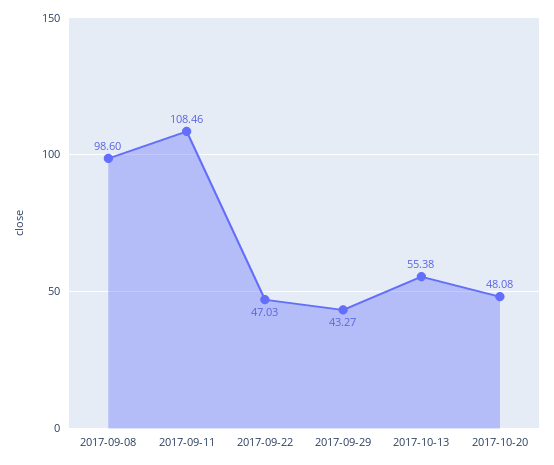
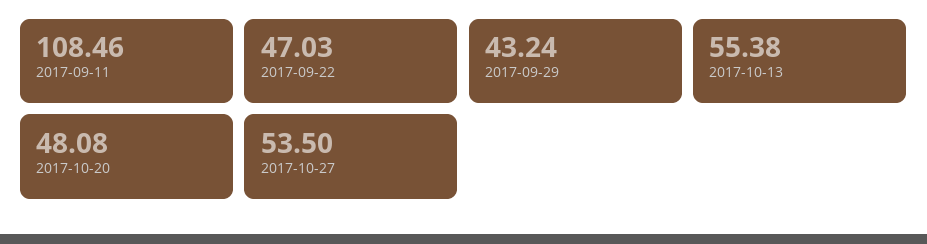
2017-09-08: 98.6 -> none
2017-09-29: 43.27 -> 43.24
2017-10-27: none -> 53.5

